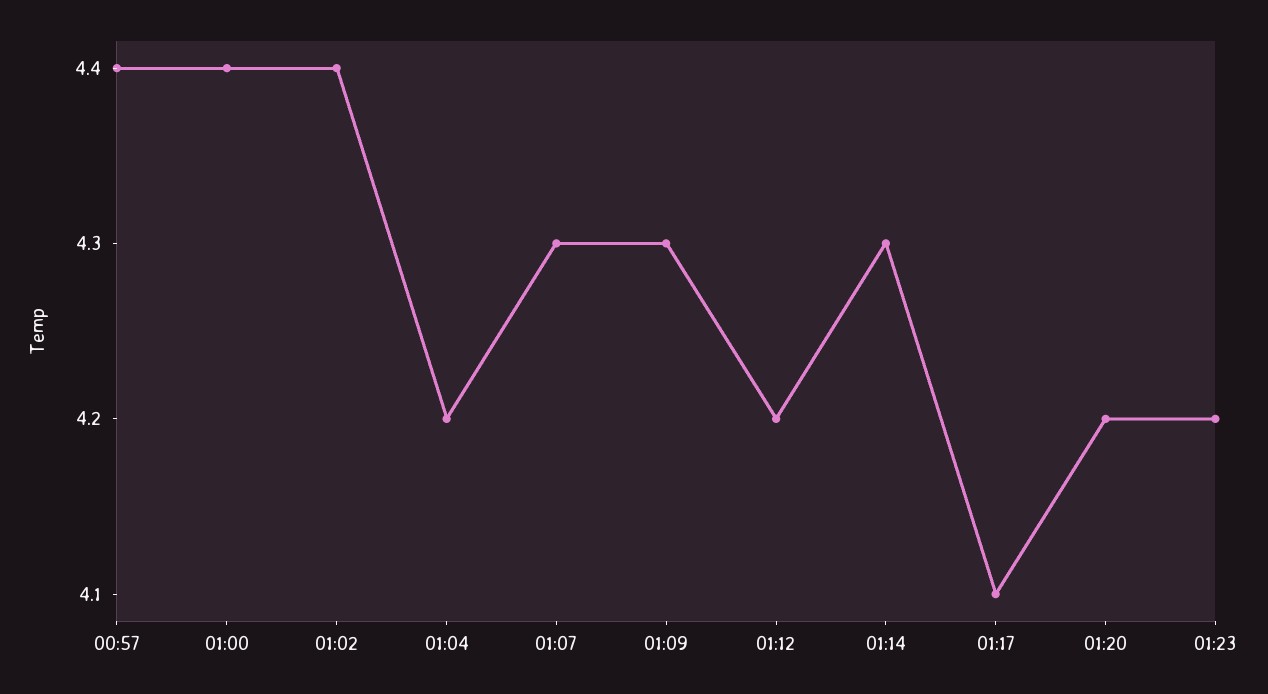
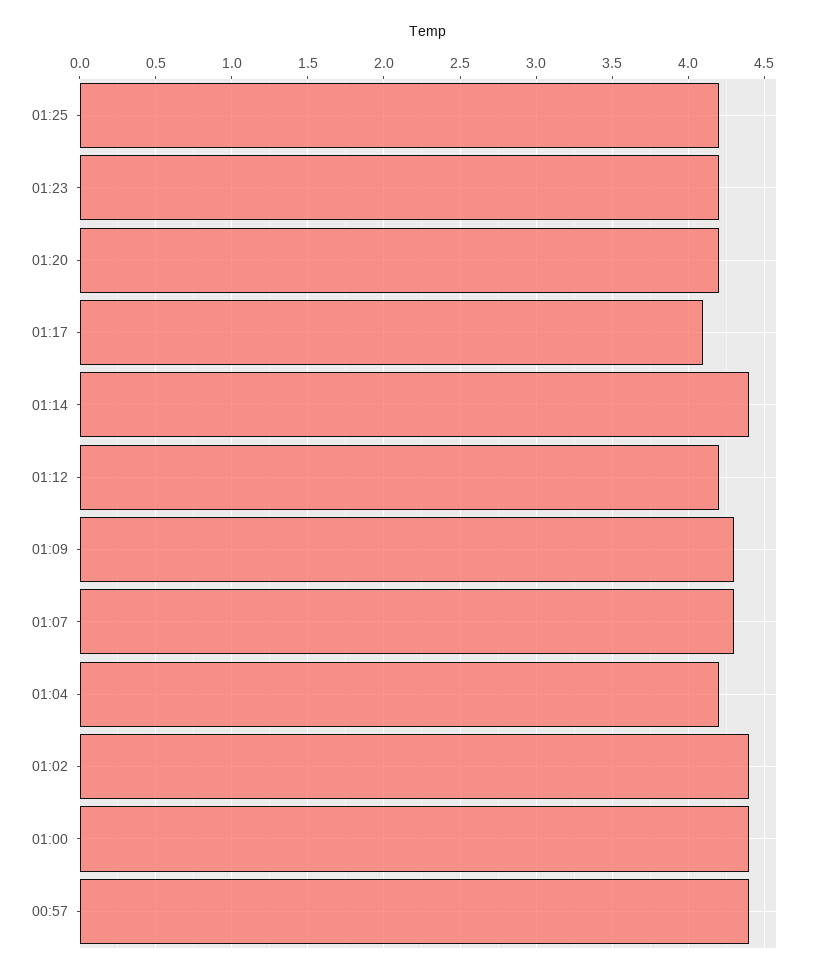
01:14: 4.3 -> 4.4
01:25: none -> 4.2

